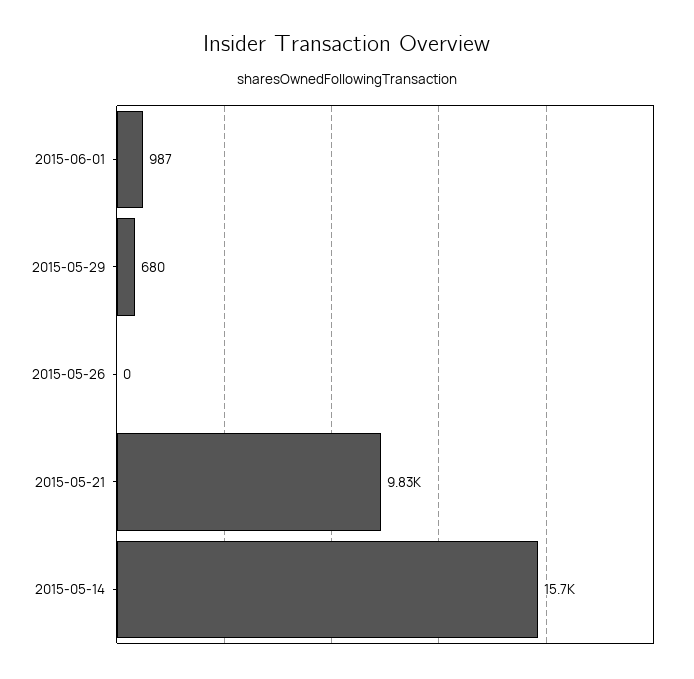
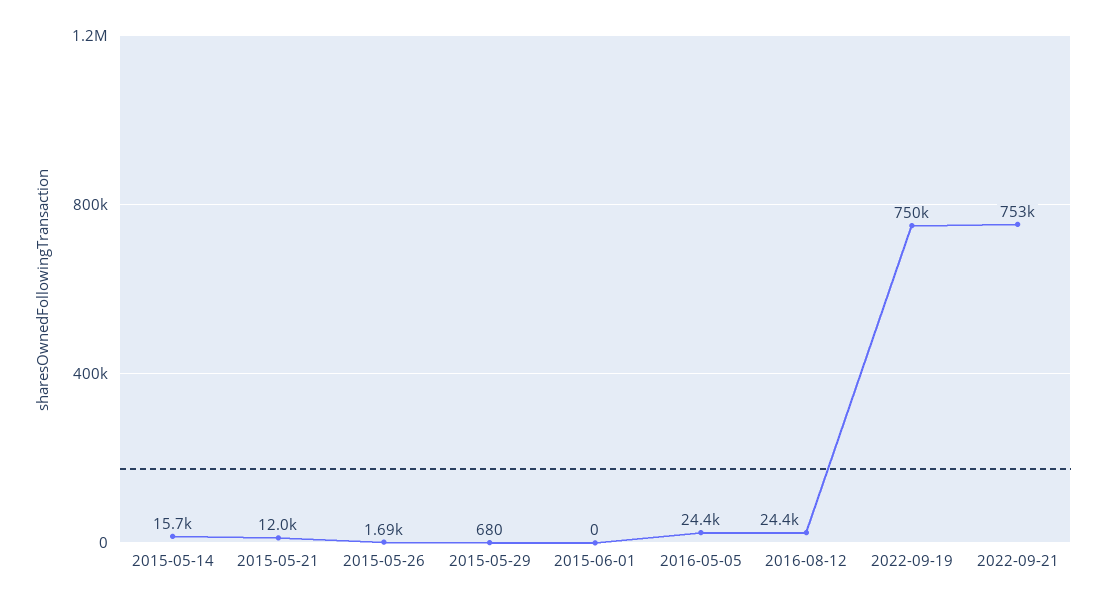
2015-06-01: 987 -> 0
2015-05-26: 0 -> 1690
2015-05-21: 9830 -> 12000
2016-05-05: none -> 24400
2016-08-12: none -> 24400
2022-09-19: none -> 750000
2022-09-21: none -> 753000

